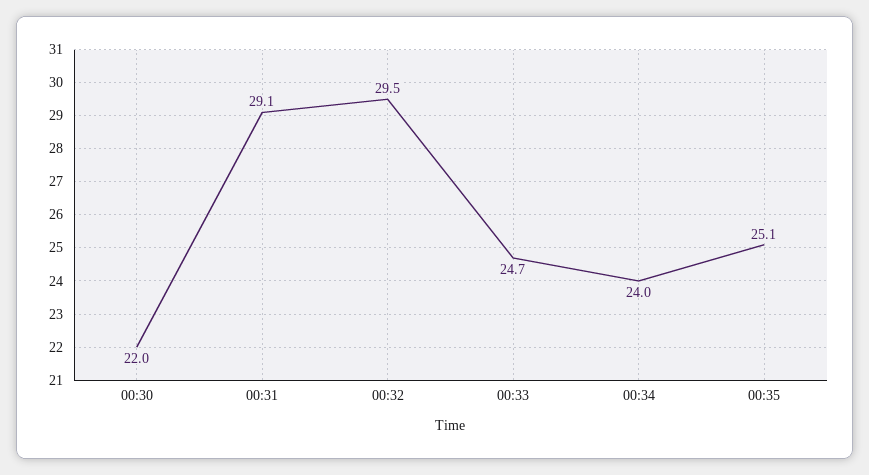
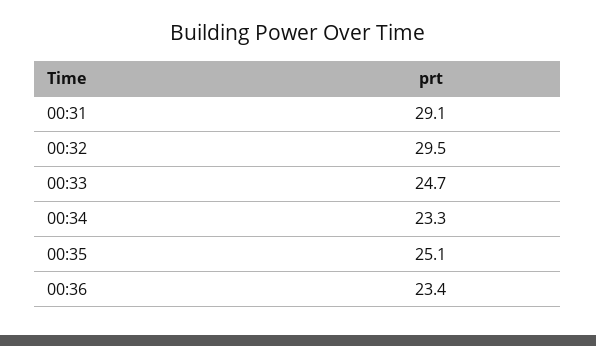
00:30: 22 -> none
00:34: 24 -> 23.3
00:36: none -> 23.4

